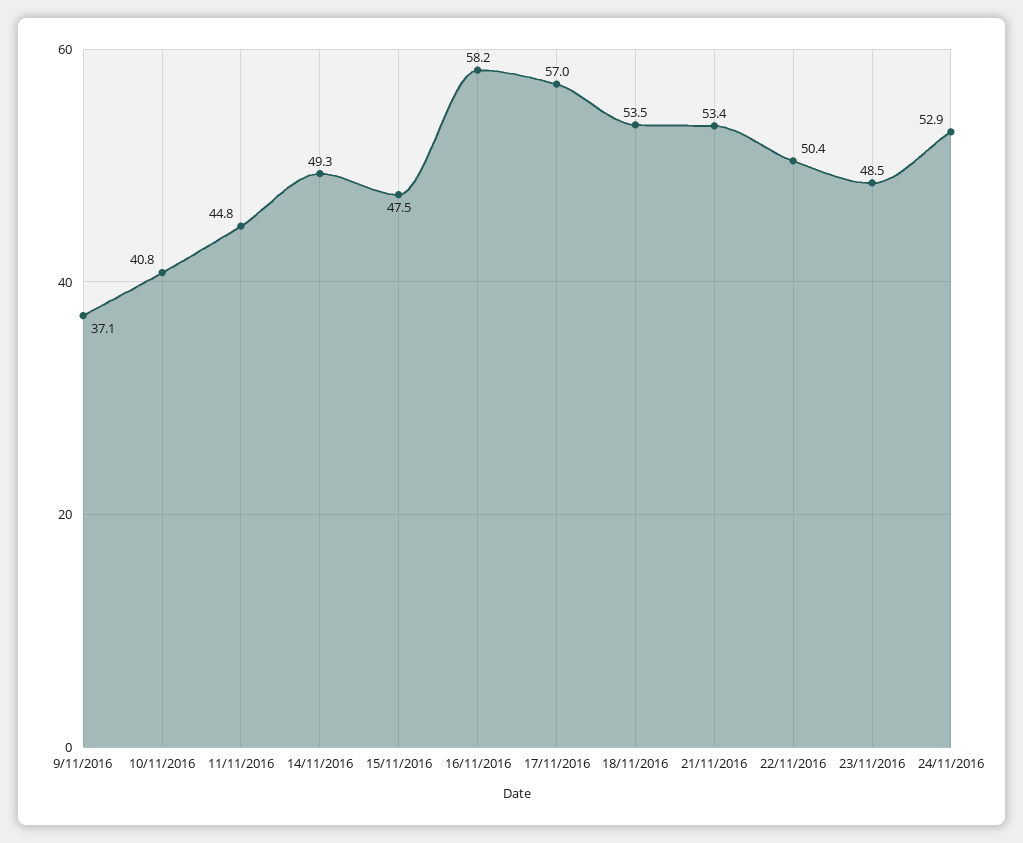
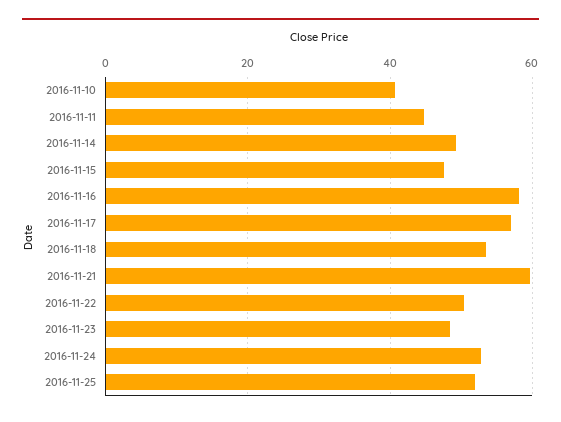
9/11/2016: 37.1 -> none
21/11/2016: 53.4 -> 60
2016-11-25: none -> 52

